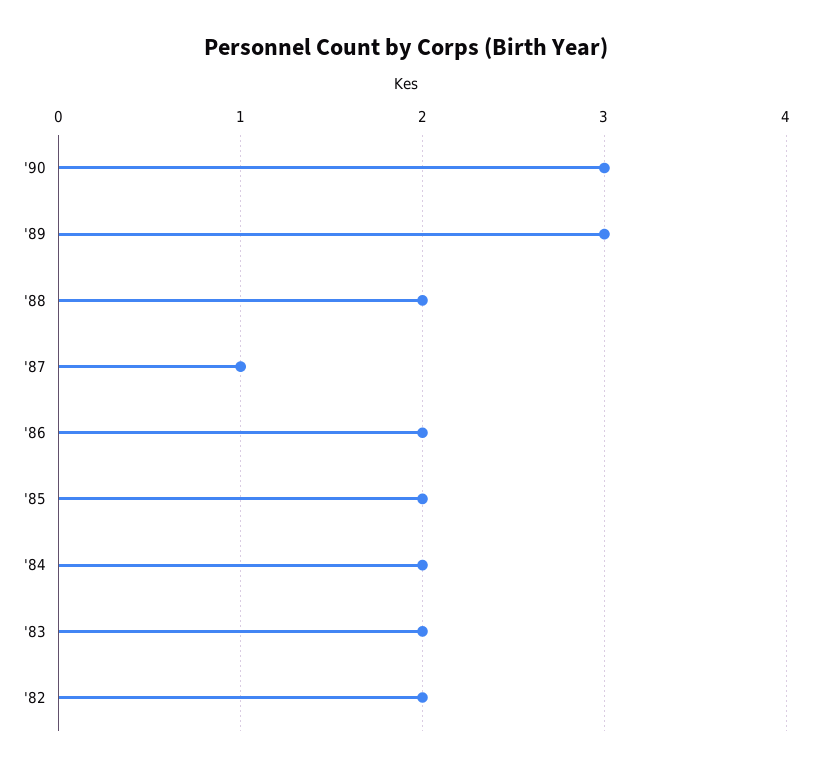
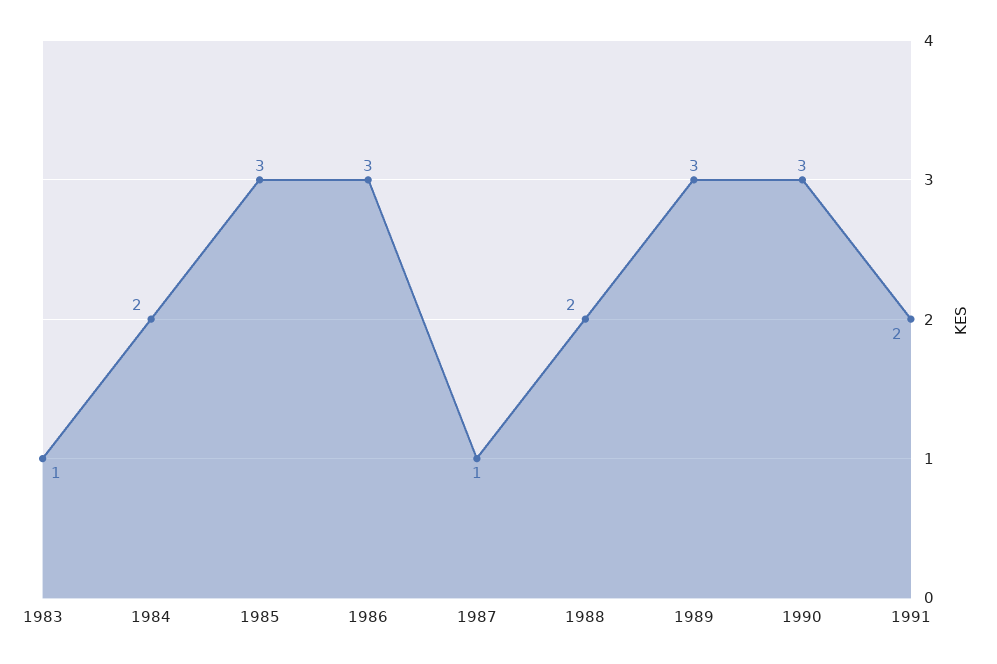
'86: 2 -> 3
'85: 2 -> 3
'83: 2 -> 1
'82: 2 -> none
1991: none -> 2

